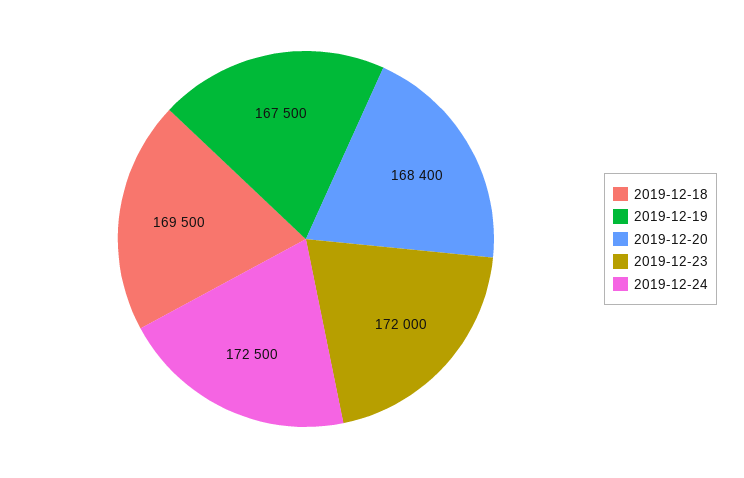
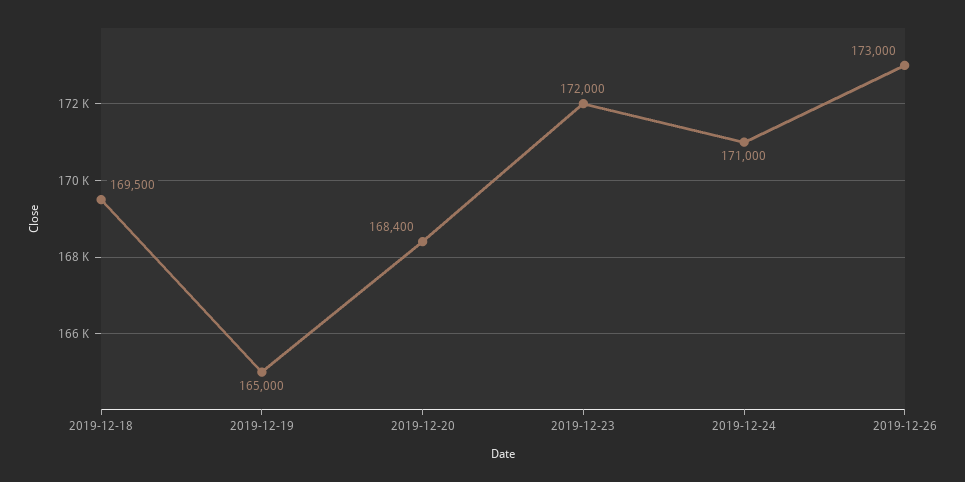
2019-12-19: 167500 -> 165000
2019-12-24: 172500 -> 171000
2019-12-26: none -> 173000

